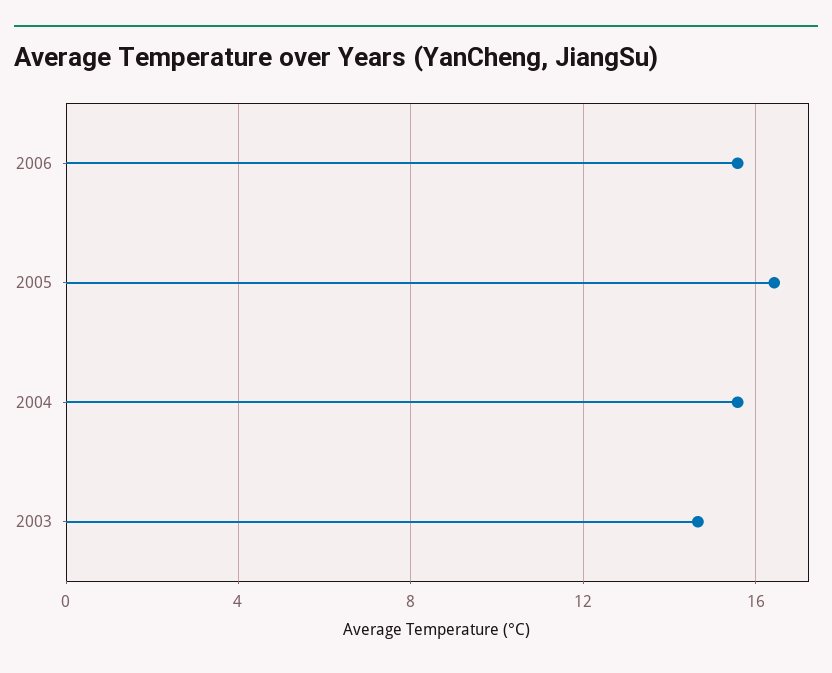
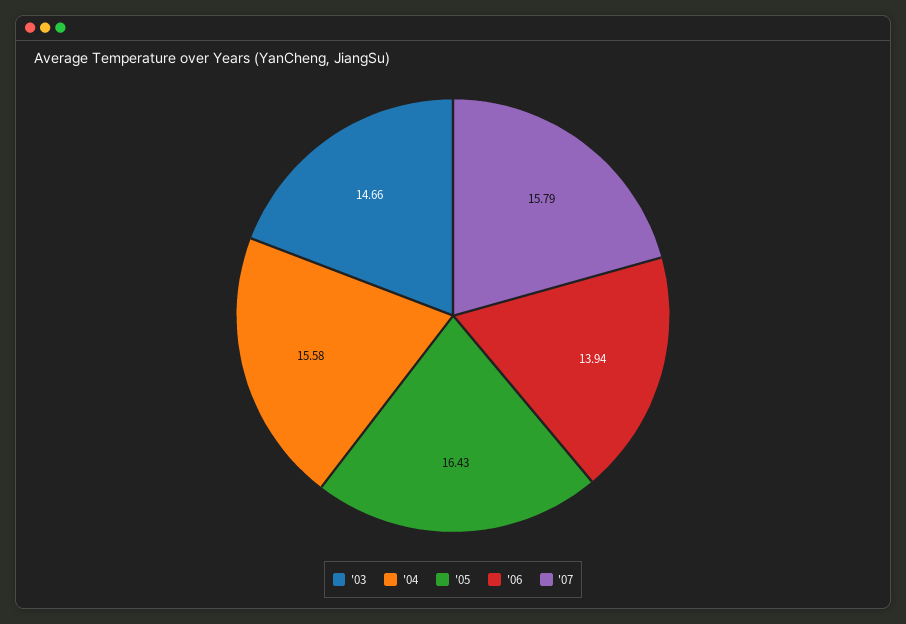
2006: 15.5 -> 13.94
'07: none -> 15.79

